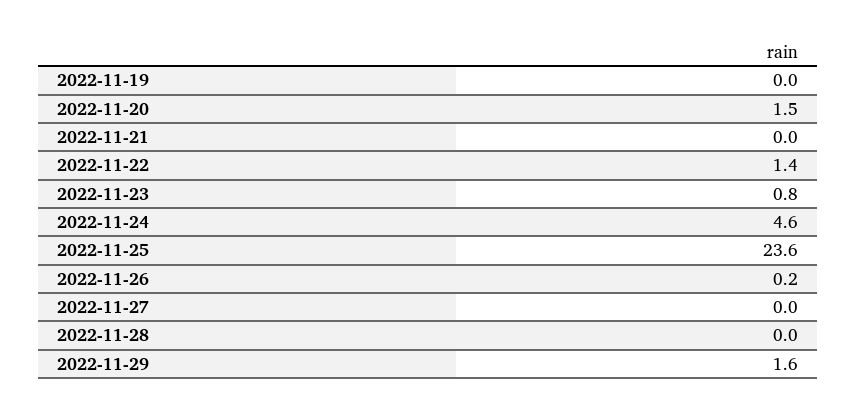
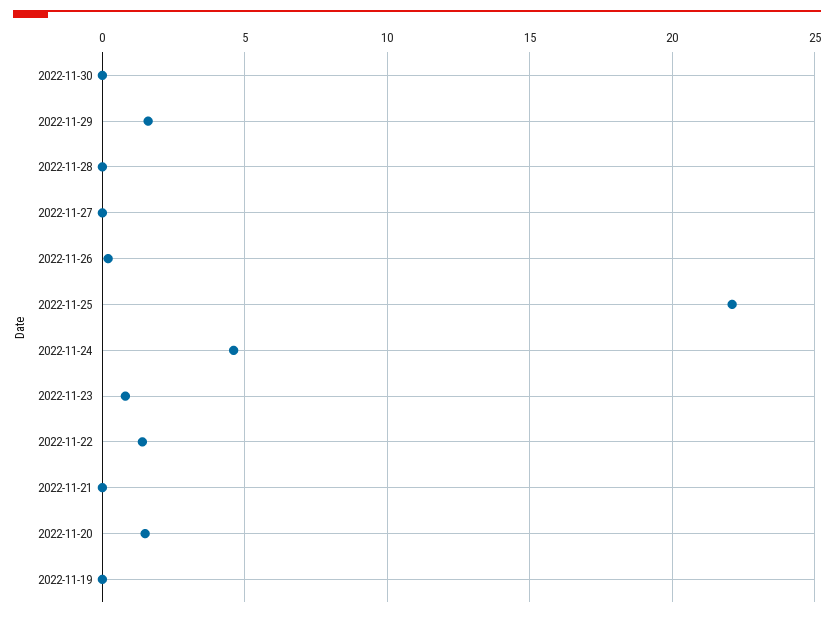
2022-11-25: 23.6 -> 22
2022-11-30: none -> 0

